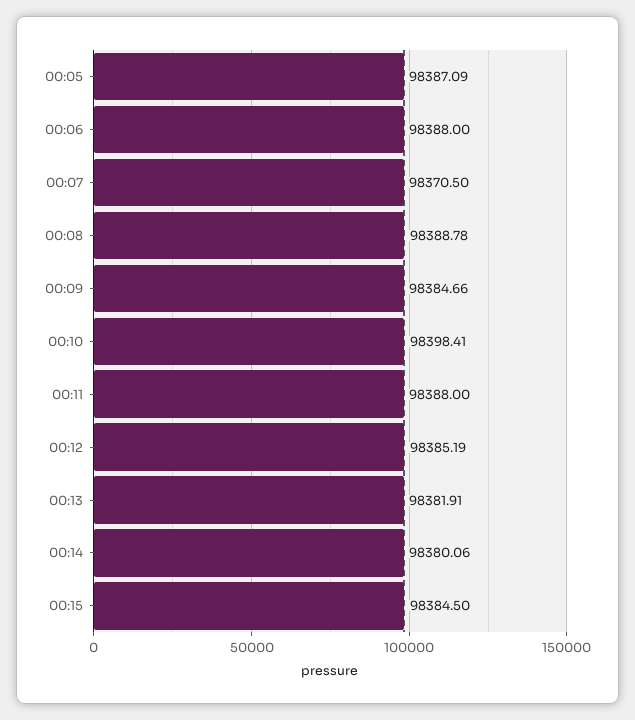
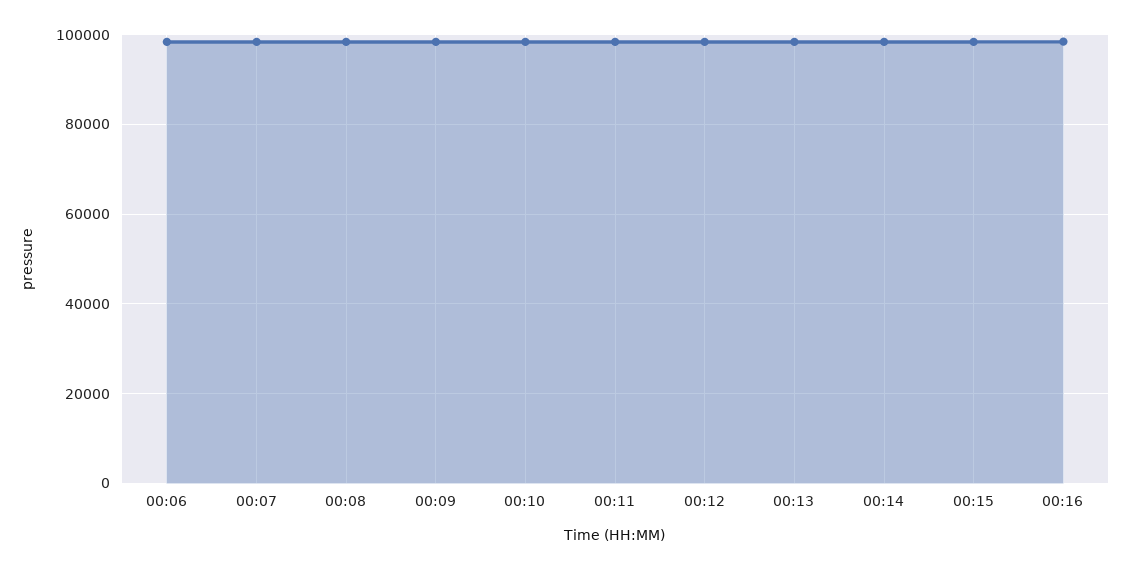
00:05: 98387.09 -> none
00:16: none -> 98000

